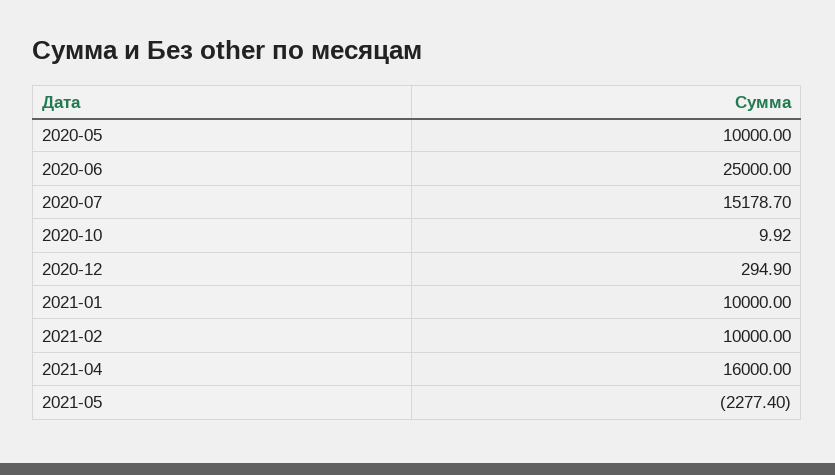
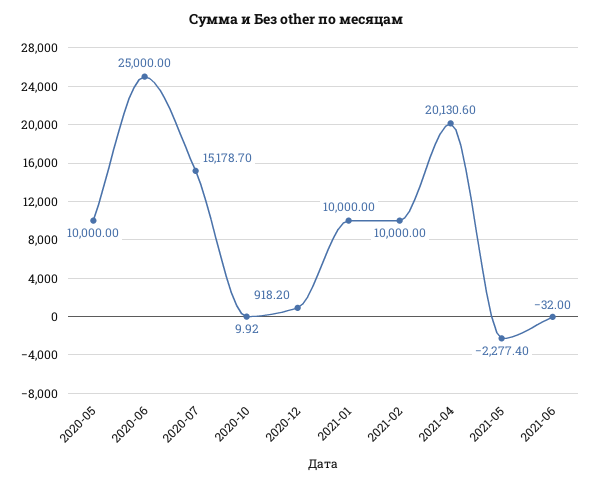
2020-12: 294.9 -> 918.2
2021-04: 16000 -> 20130.6
2021-06: none -> -32

